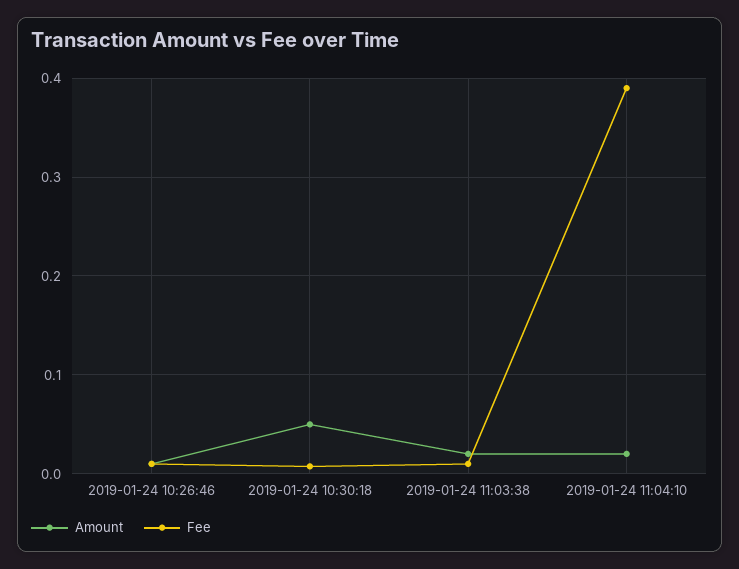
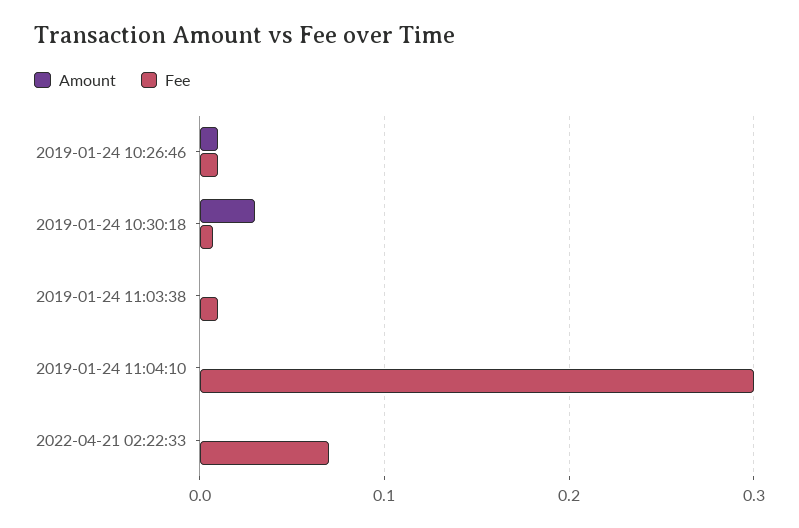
Amount, 2019-01-24 10:30:18: 0.05 -> 0.03
Amount, 2019-01-24 11:03:38: 0.02 -> 0
Amount, 2019-01-24 11:04:10: 0.02 -> 0
Fee, 2019-01-24 11:04:10: 0.39 -> 0.3
Amount, 2022-04-21 02:22:33: none -> 0
Fee, 2022-04-21 02:22:33: none -> 0.07

